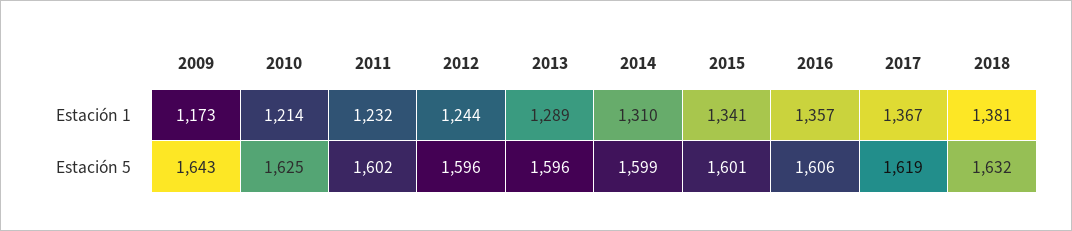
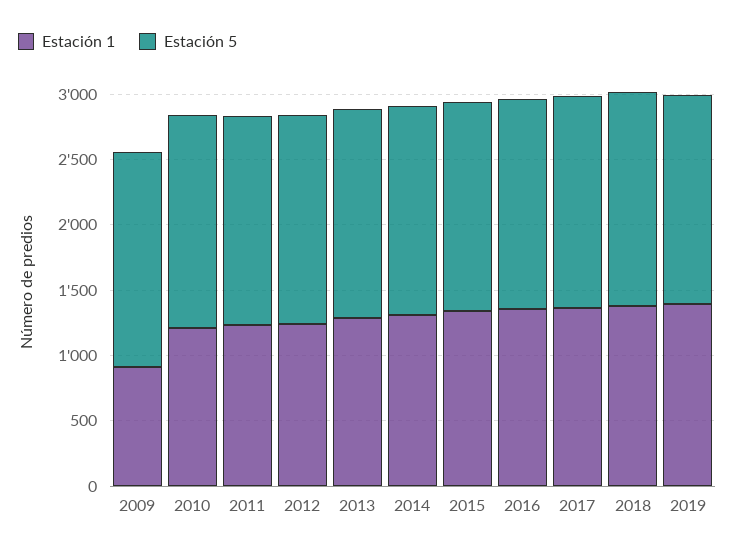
Estación 1, 2009: 1173 -> 900
Estación 1, 2019: none -> 1400
Estación 5, 2019: none -> 1600

